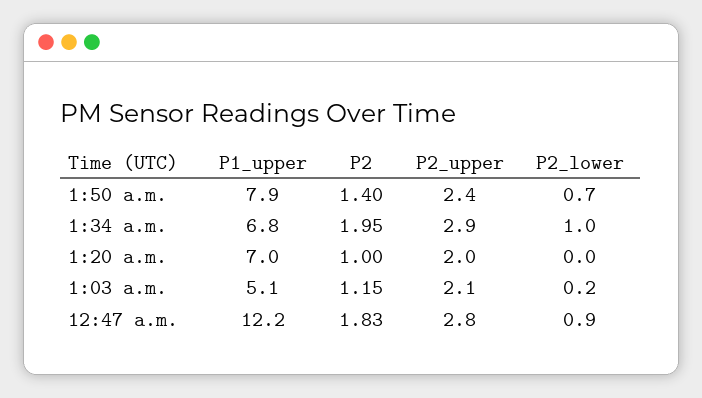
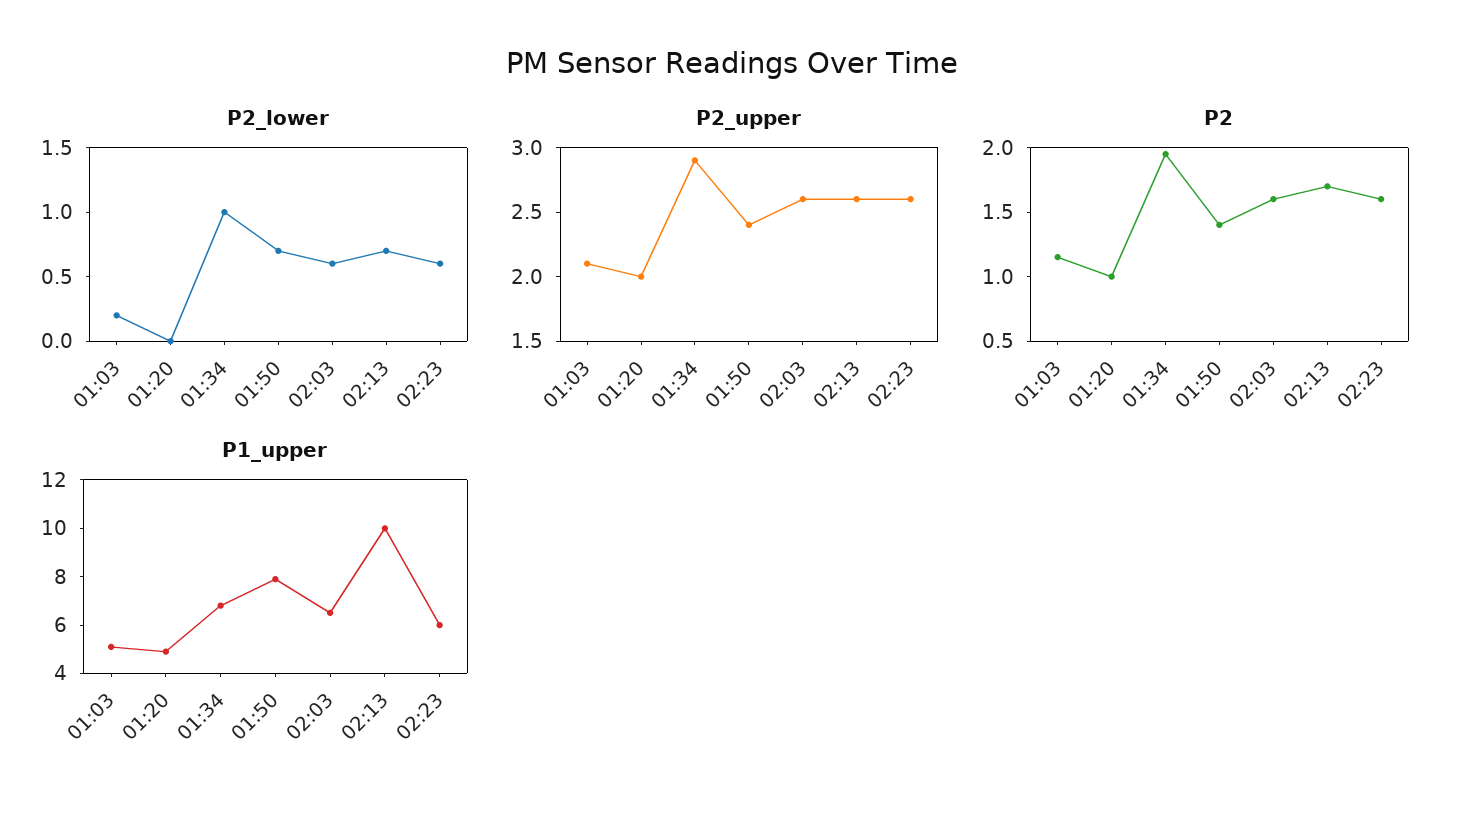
P1_upper, 1:20 a.m.: 7 -> 5
P1_upper, 12:47 a.m.: 12.2 -> none
P2, 12:47 a.m.: 1.83 -> none
P2_upper, 12:47 a.m.: 2.8 -> none
P2_lower, 12:47 a.m.: 0.9 -> none
P2_lower, 02:03: none -> 0.6
P2_lower, 02:13: none -> 0.7
P2_lower, 02:23: none -> 0.6
P2_upper, 02:03: none -> 2.6
P2_upper, 02:13: none -> 2.6
P2_upper, 02:23: none -> 2.6
P2, 02:03: none -> 1.6
P2, 02:13: none -> 1.7
P2, 02:23: none -> 1.6
P1_upper, 02:03: none -> 6.5
P1_upper, 02:13: none -> 10
P1_upper, 02:23: none -> 6

